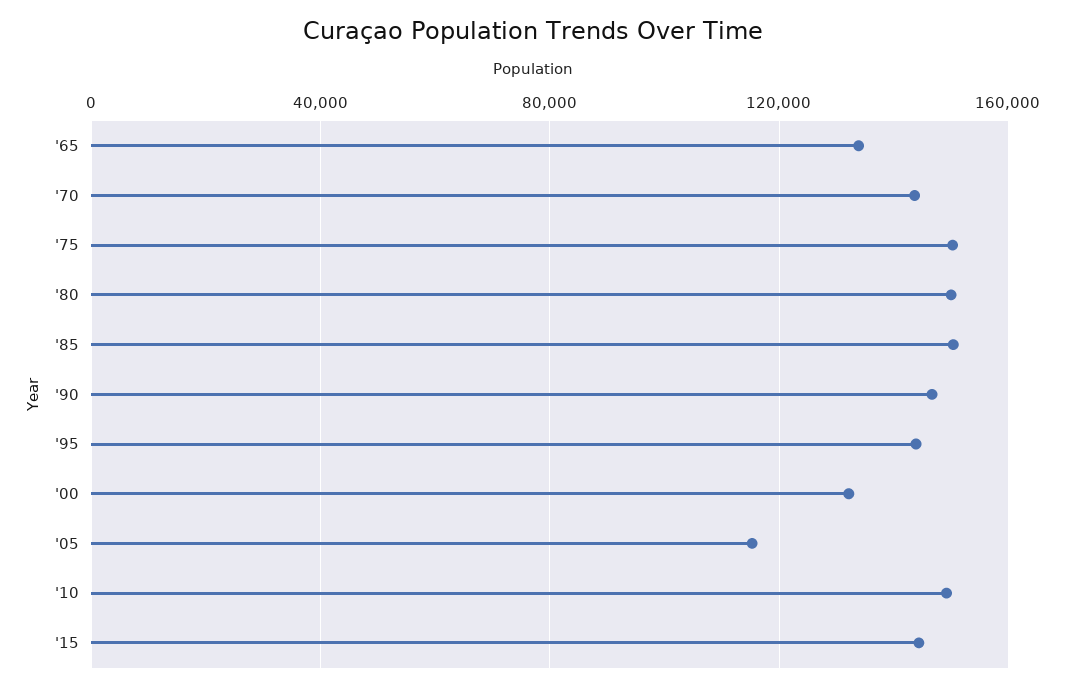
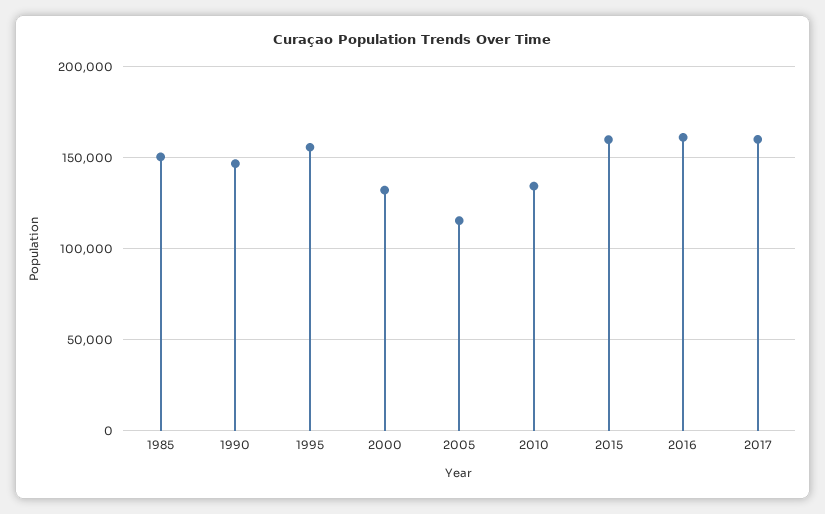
'65: 135000 -> none
'70: 145000 -> none
'75: 150000 -> none
'80: 150000 -> none
'95: 145000 -> 155000
'10: 150000 -> 135000
'15: 145000 -> 160000
2016: none -> 160000
2017: none -> 160000

